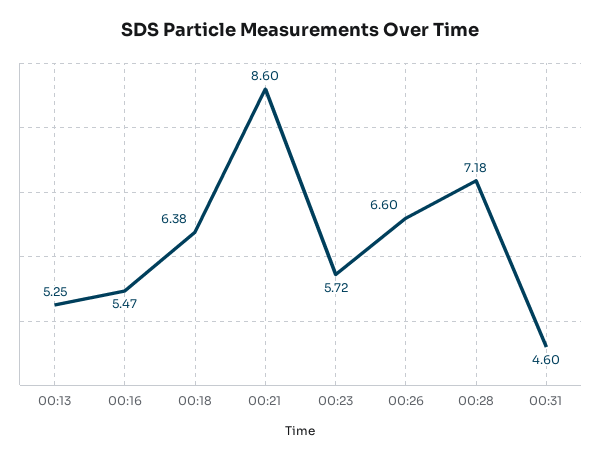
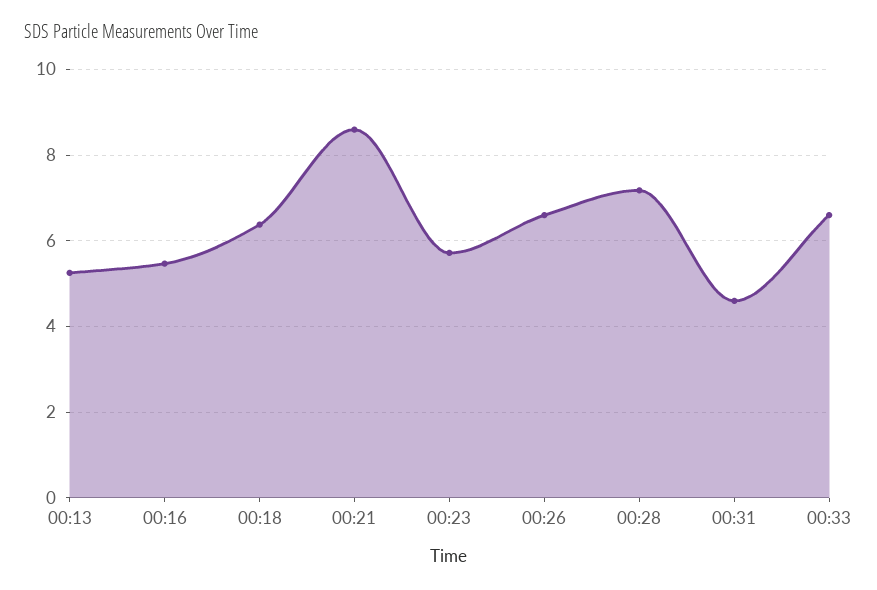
00:33: none -> 6.6

